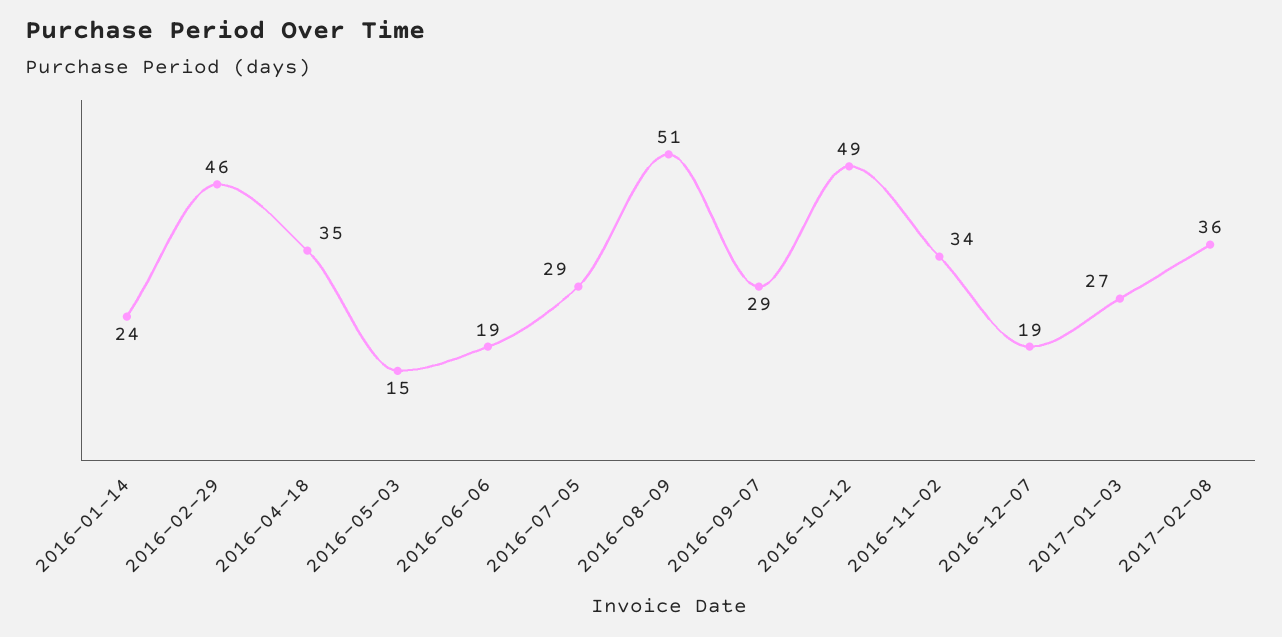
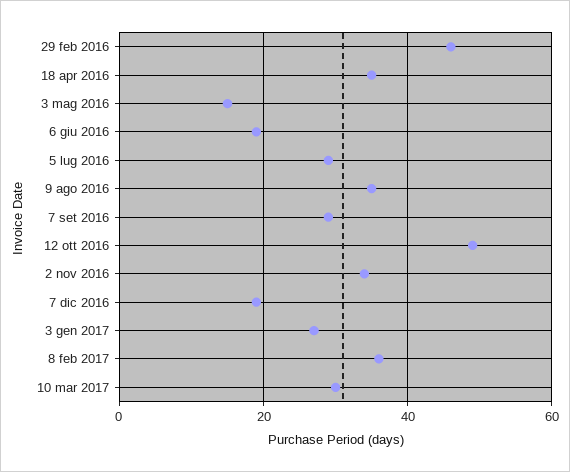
2016-01-14: 24 -> none
2016-08-09: 51 -> 35
10 mar 2017: none -> 30

